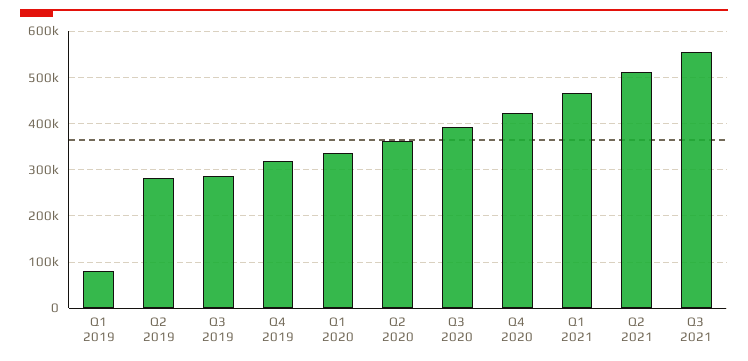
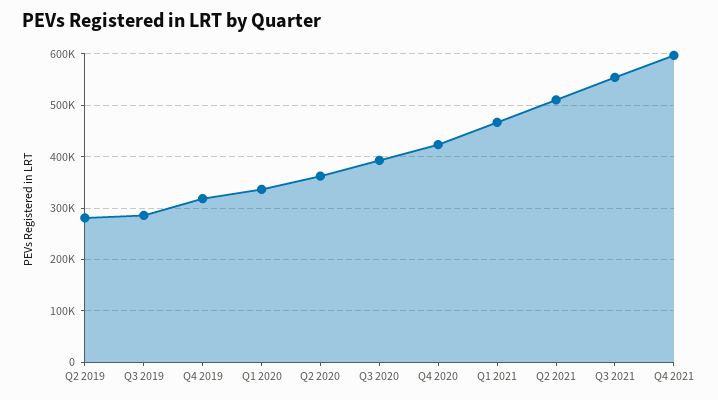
Q1 2019: 80000 -> none
Q4 2021: none -> 600000

